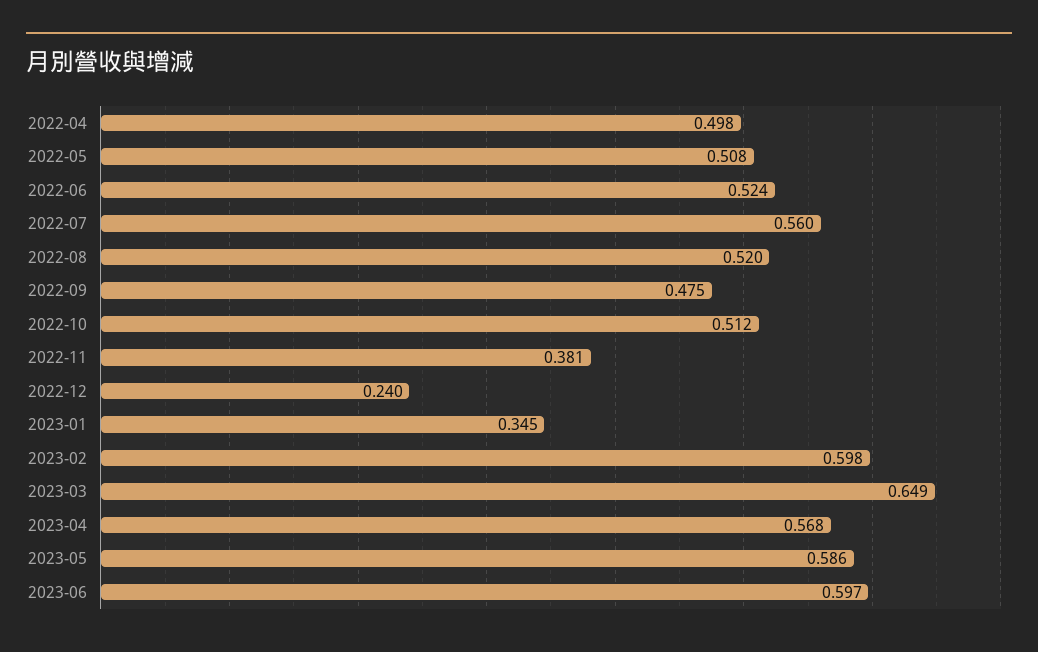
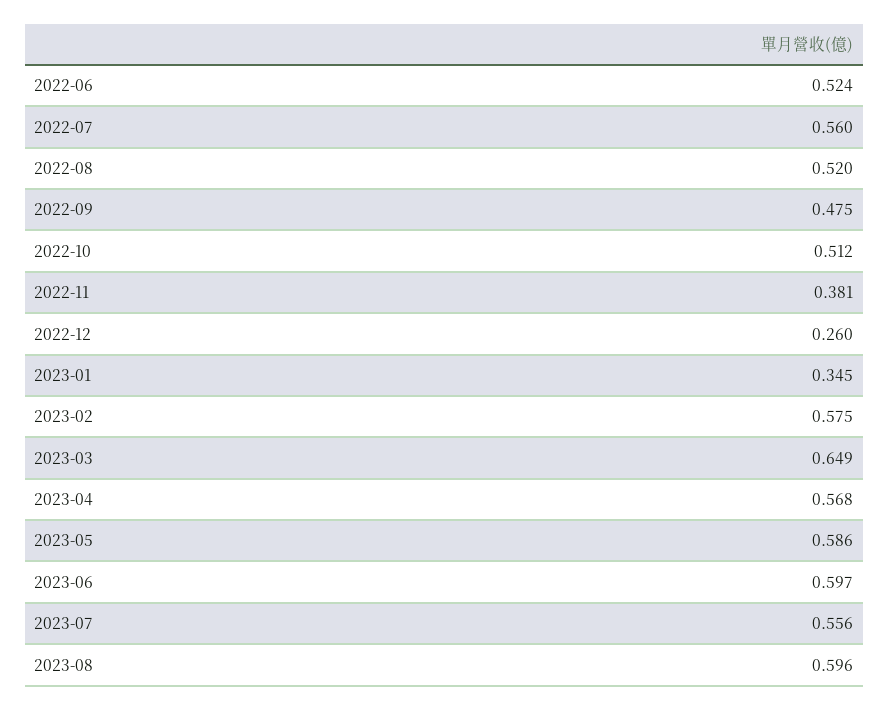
2022-04: 0.498 -> none
2022-05: 0.508 -> none
2022-12: 0.24 -> 0.26
2023-02: 0.598 -> 0.575
2023-07: none -> 0.556
2023-08: none -> 0.596

